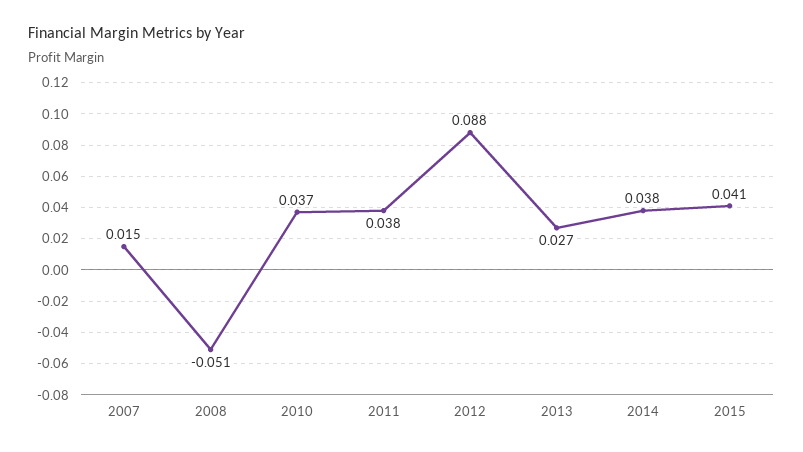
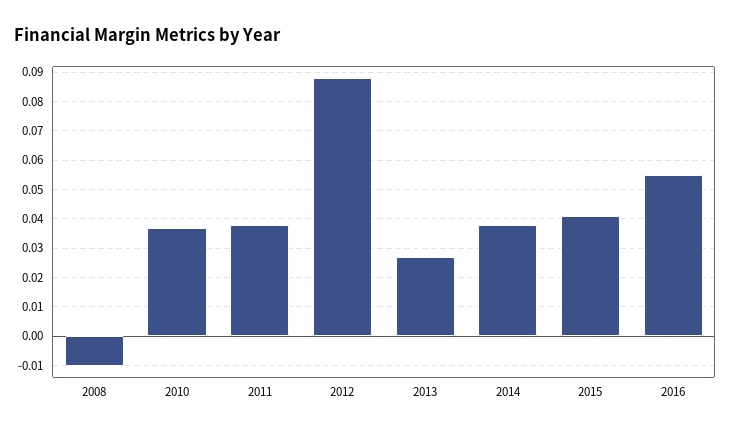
2007: 0.015 -> none
2008: -0.051 -> -0.01
2016: none -> 0.055

